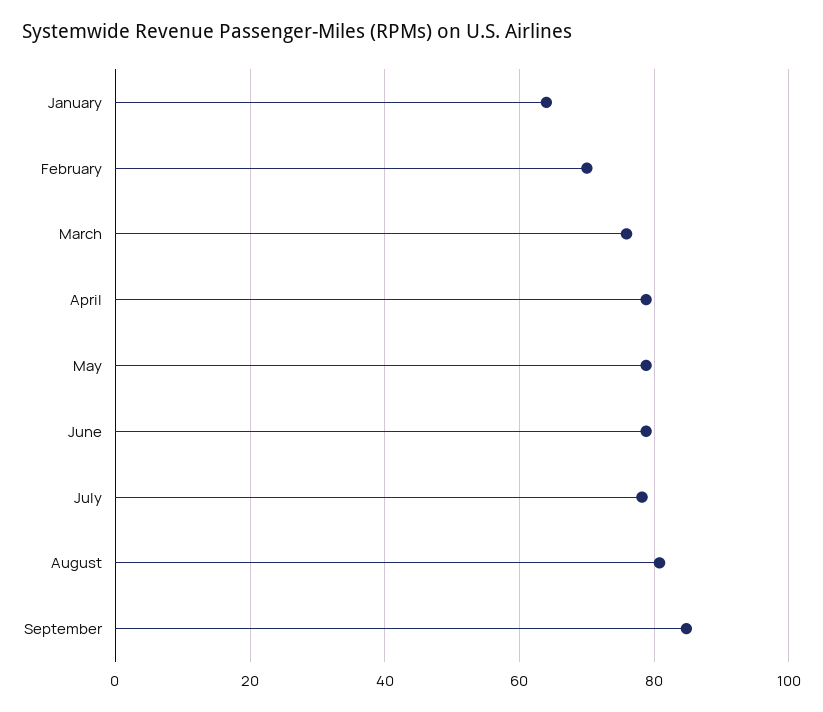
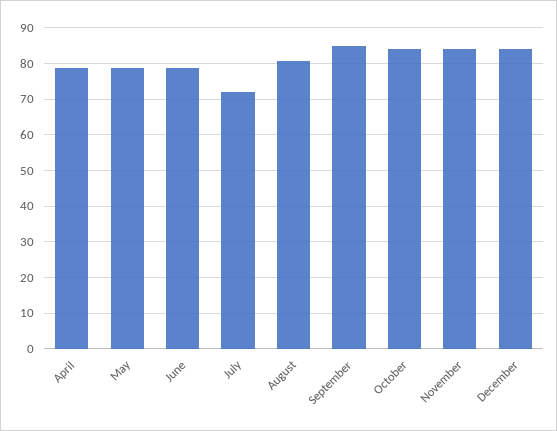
January: 64 -> none
February: 70 -> none
March: 76 -> none
July: 78 -> 72
October: none -> 84
November: none -> 84
December: none -> 84

